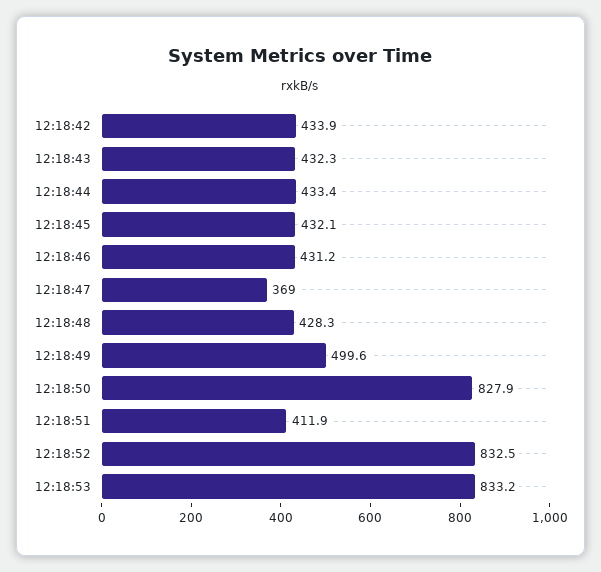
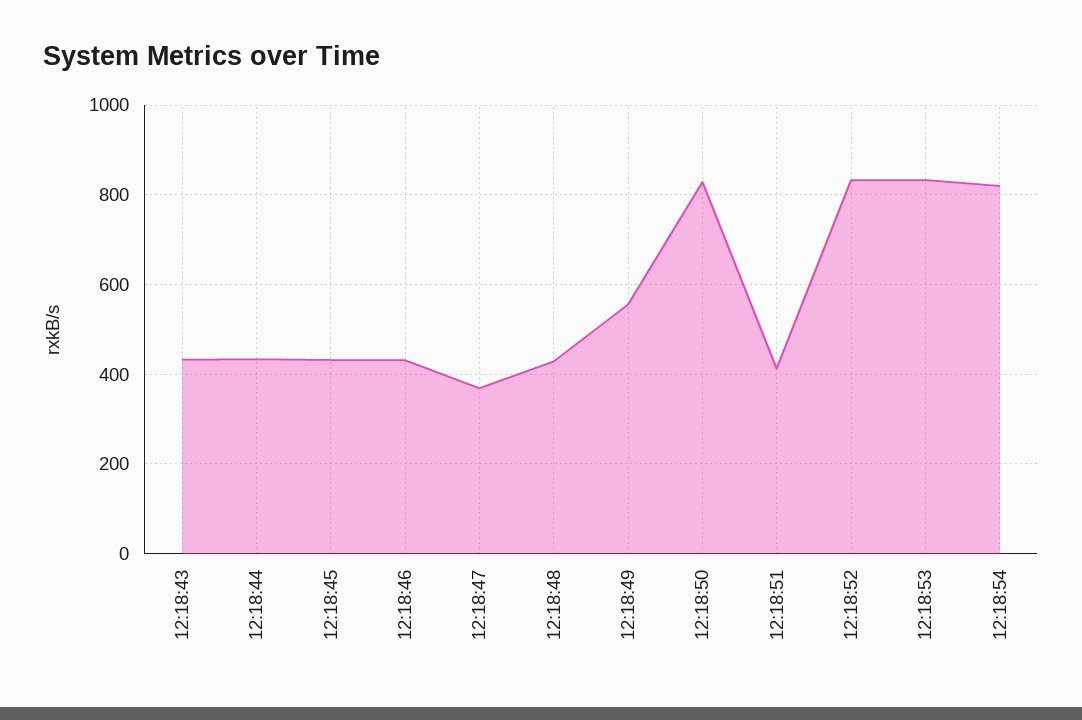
12:18:42: 433.9 -> none
12:18:49: 499.6 -> 560
12:18:54: none -> 820

